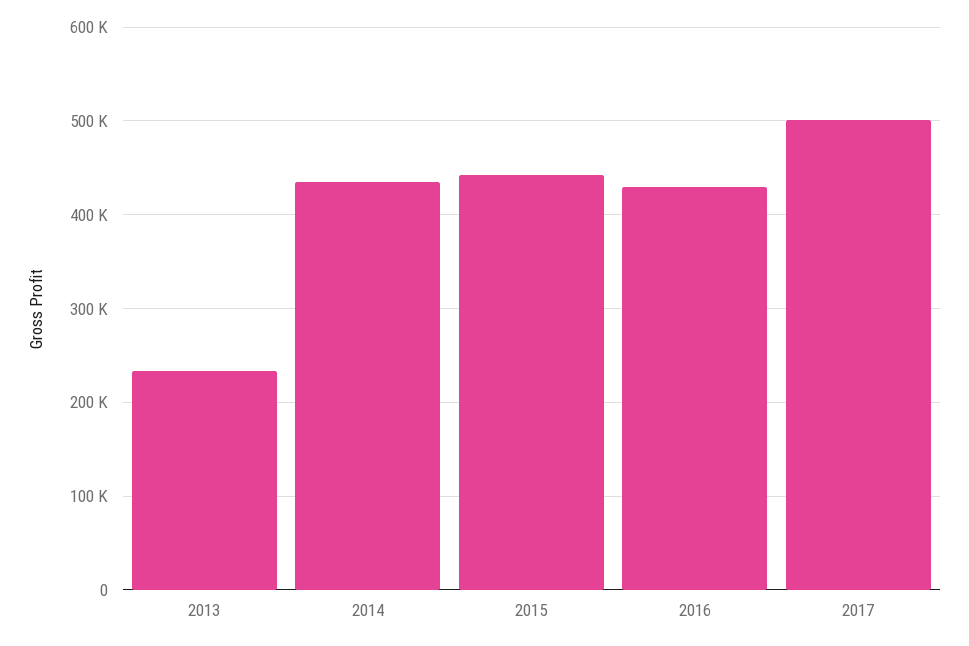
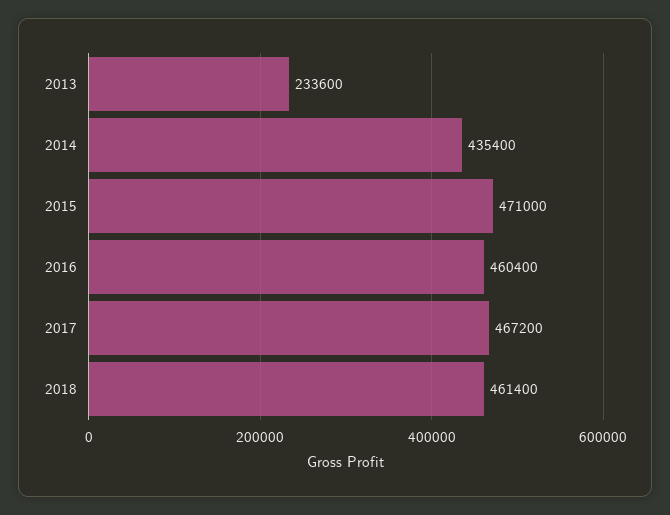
2015: 440000 -> 471000
2016: 430000 -> 460400
2017: 500000 -> 467200
2018: none -> 461400

